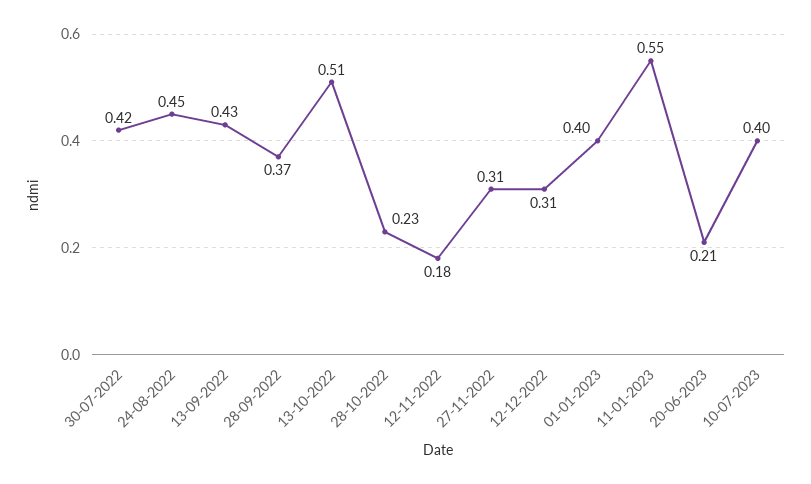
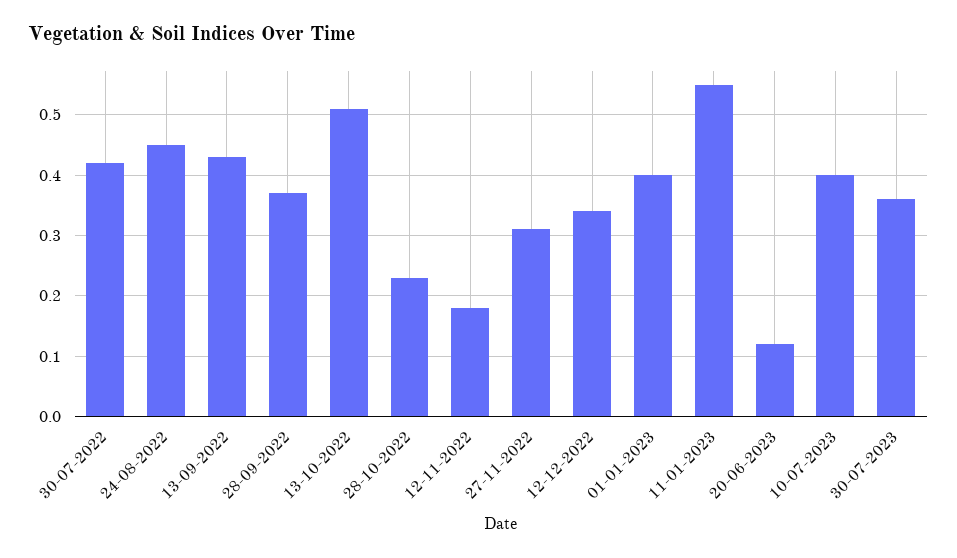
12-12-2022: 0.31 -> 0.34
20-06-2023: 0.21 -> 0.12
30-07-2023: none -> 0.36

